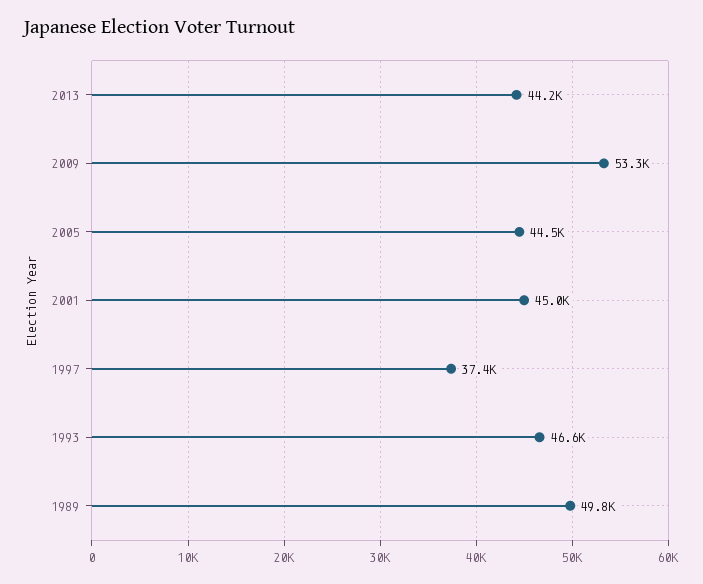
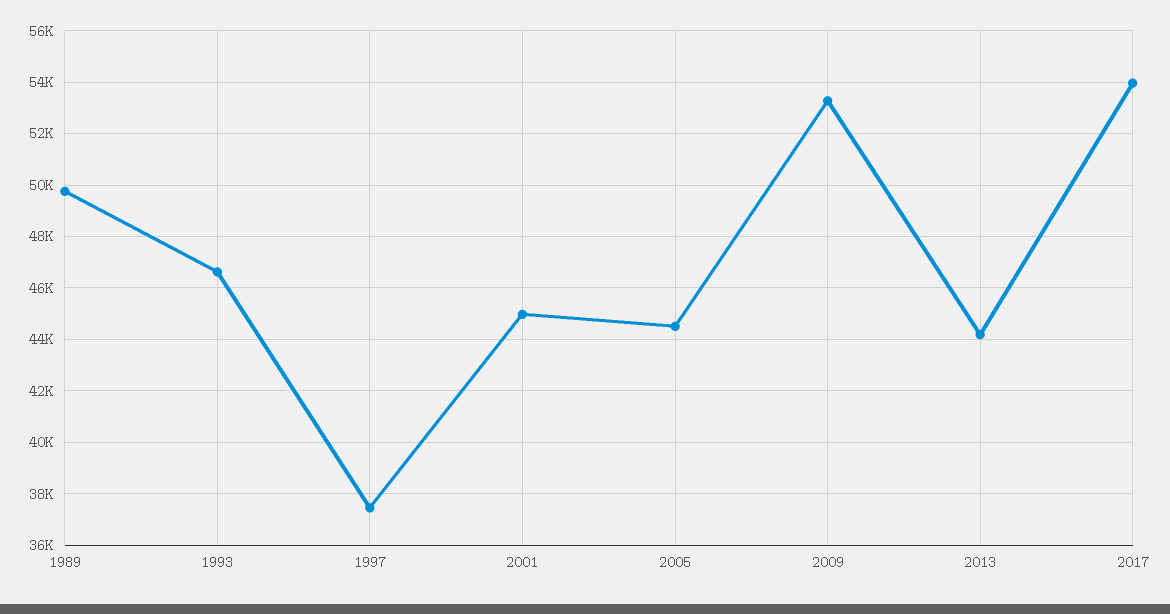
2017: none -> 54000

